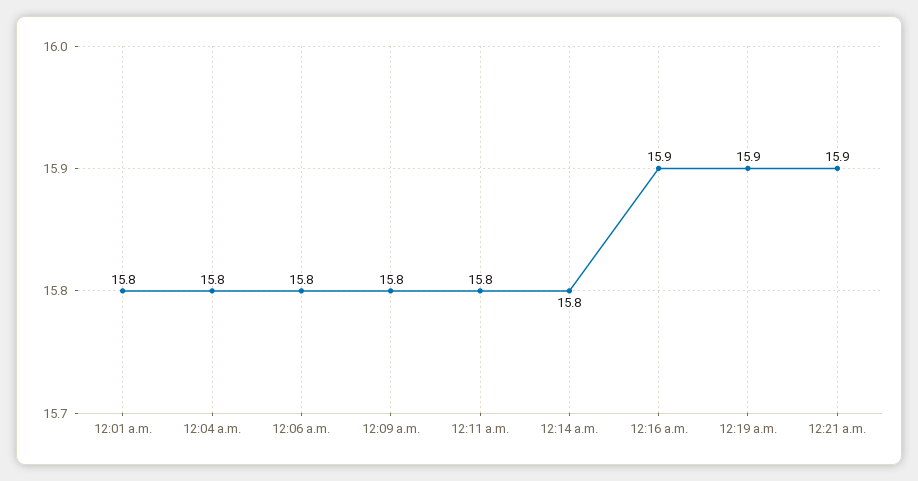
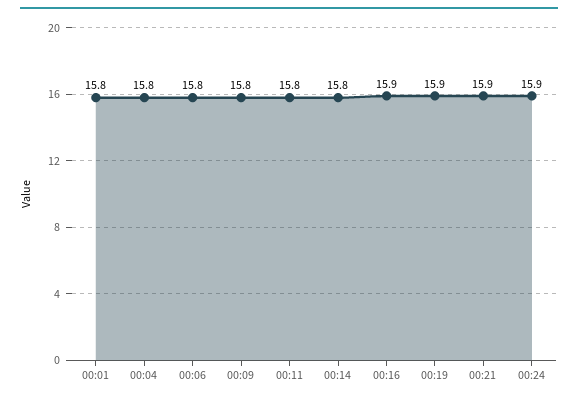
00:24: none -> 15.9

